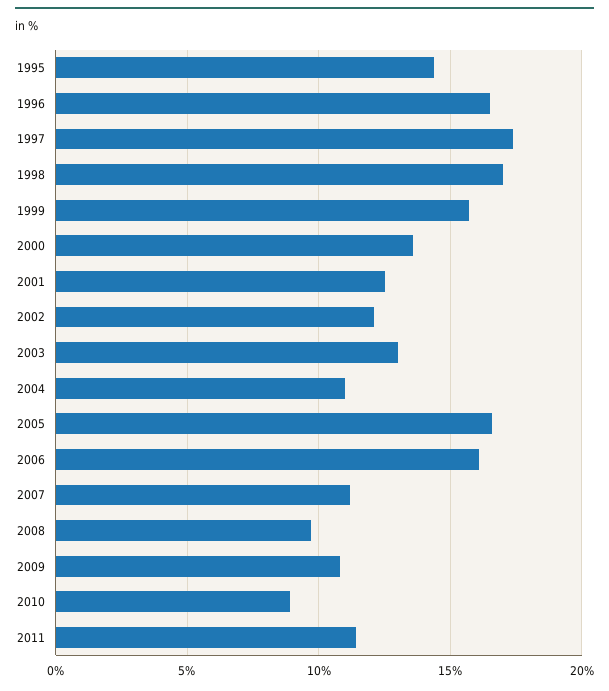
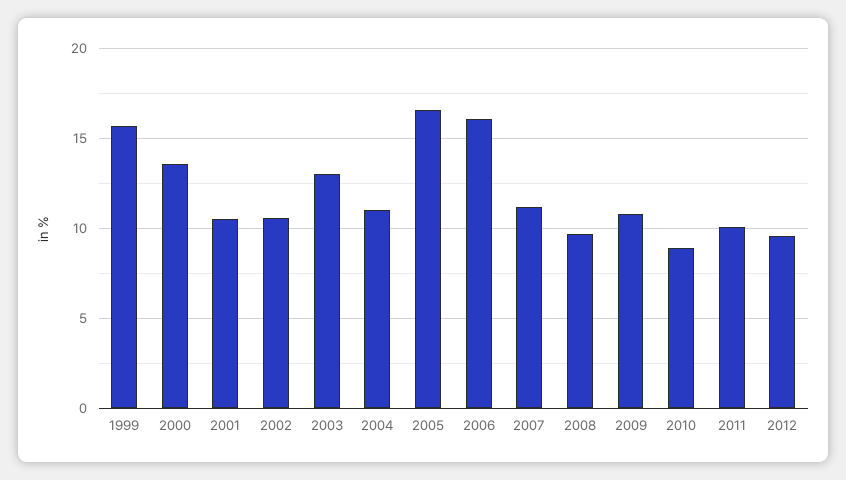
1995: 14.5 -> none
1996: 16.5 -> none
1997: 17.5 -> none
1998: 17 -> none
2001: 12.5 -> 10.5
2002: 12 -> 10.5
2011: 11.5 -> 10
2012: none -> 9.5

